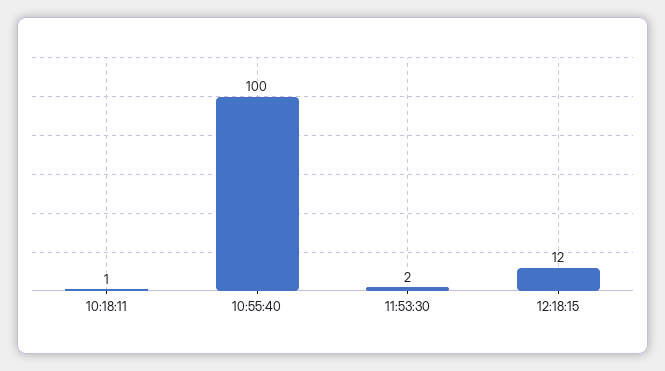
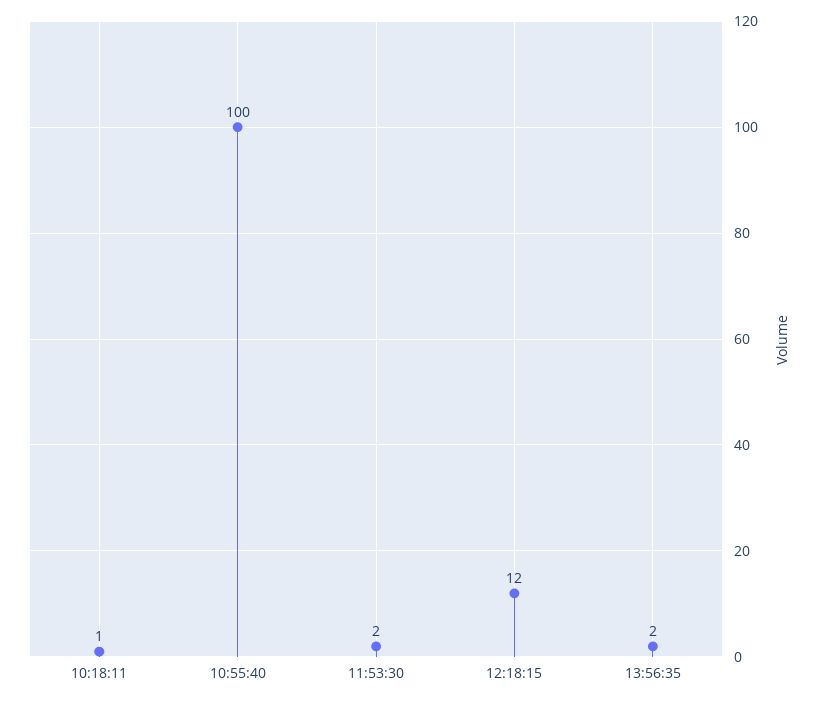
13:56:35: none -> 2

